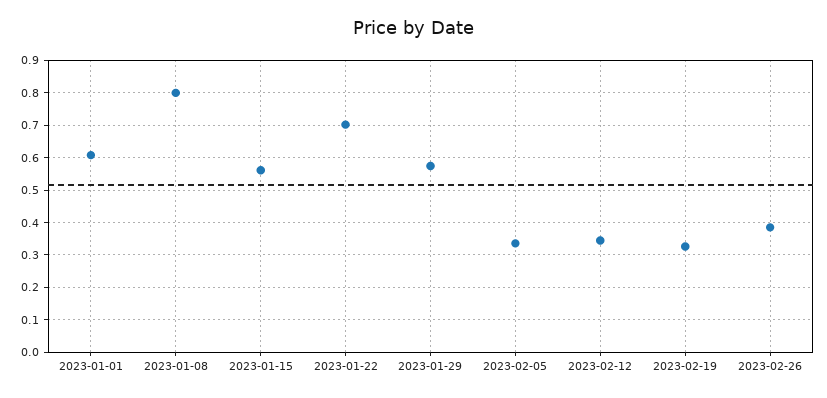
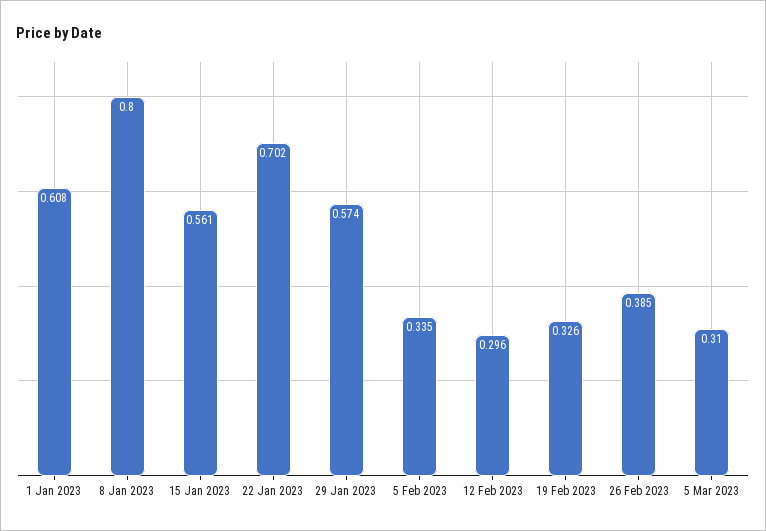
2023-02-12: 0.34 -> 0.296
5 Mar 2023: none -> 0.31

